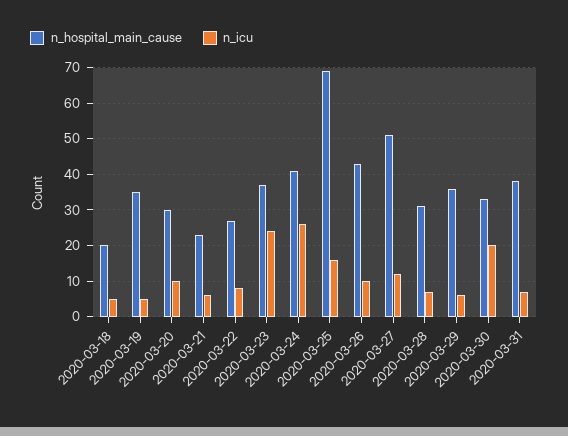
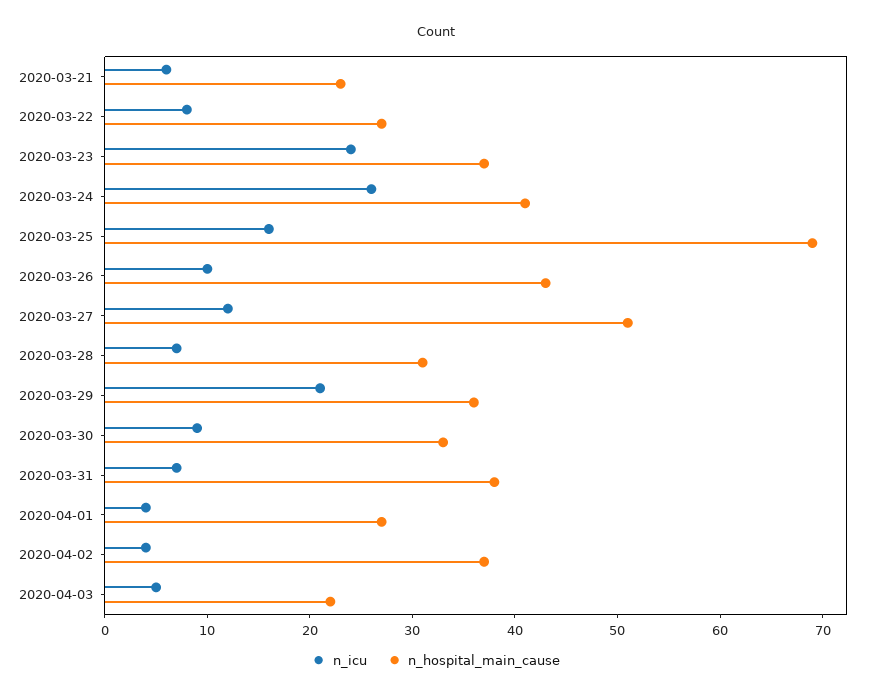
n_hospital_main_cause, 2020-03-18: 20 -> none
n_icu, 2020-03-18: 5 -> none
n_hospital_main_cause, 2020-03-19: 35 -> none
n_icu, 2020-03-19: 5 -> none
n_hospital_main_cause, 2020-03-20: 30 -> none
n_icu, 2020-03-20: 10 -> none
n_icu, 2020-03-29: 5 -> 21
n_icu, 2020-03-30: 20 -> 9
n_icu, 2020-04-01: none -> 4
n_hospital_main_cause, 2020-04-01: none -> 27
n_icu, 2020-04-02: none -> 4
n_hospital_main_cause, 2020-04-02: none -> 37
n_icu, 2020-04-03: none -> 5
n_hospital_main_cause, 2020-04-03: none -> 22

